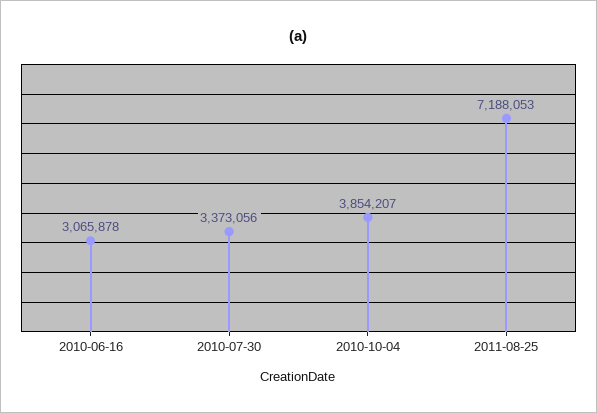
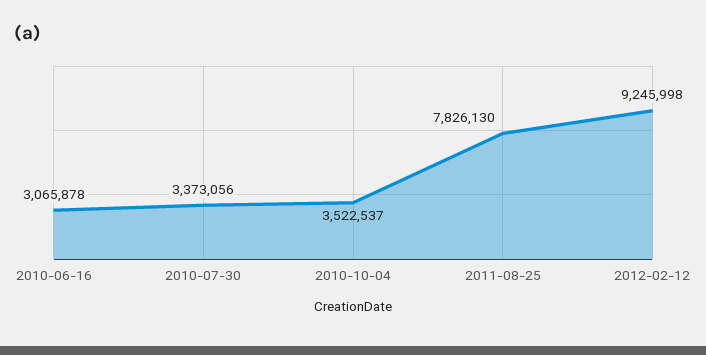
2010-10-04: 3854207 -> 3522537
2011-08-25: 7188053 -> 7826130
2012-02-12: none -> 9245998

